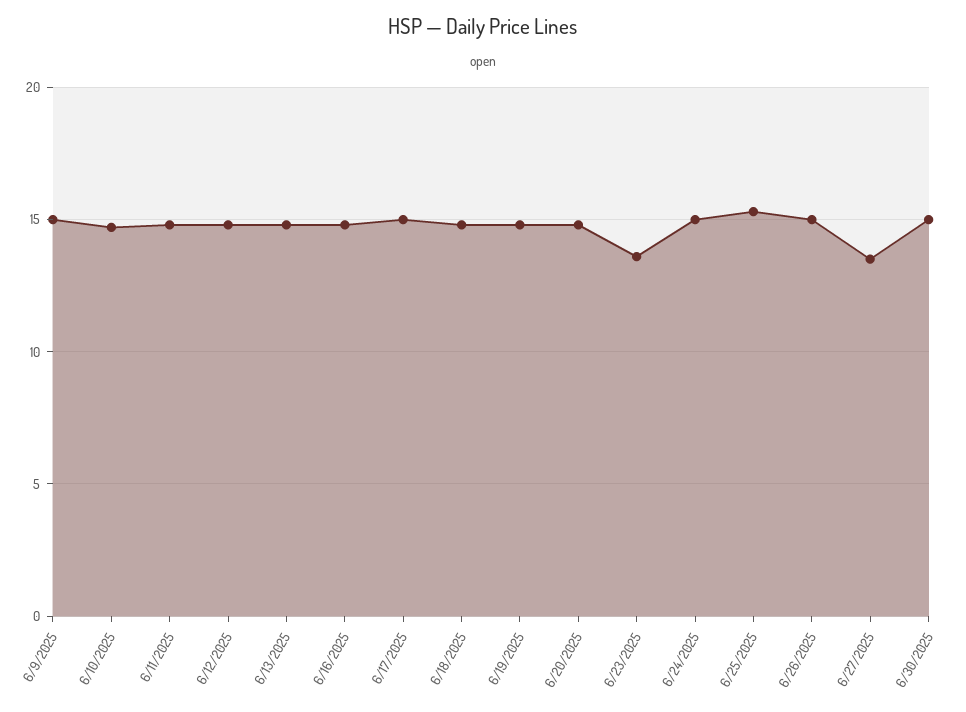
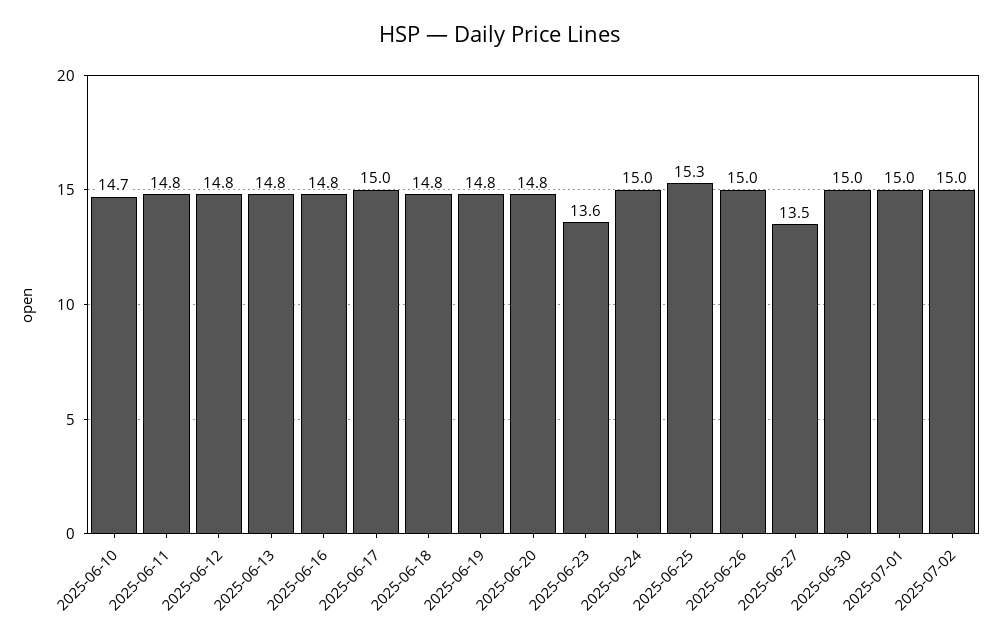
6/9/2025: 15 -> none
2025-07-01: none -> 15
2025-07-02: none -> 15

